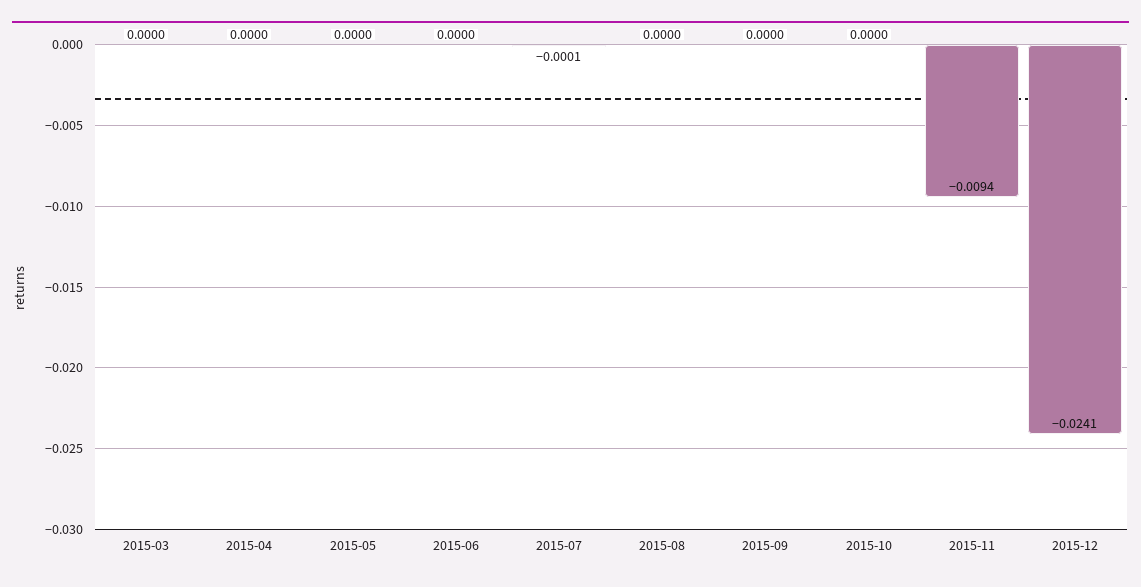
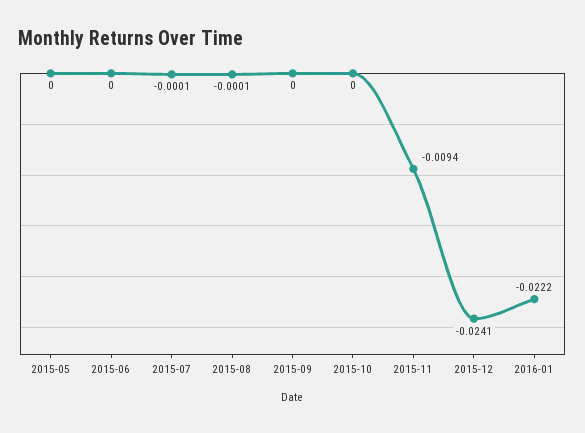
2015-03: 0 -> none
2015-04: 0 -> none
2015-08: 0 -> -0.0001
2016-01: none -> -0.0222

